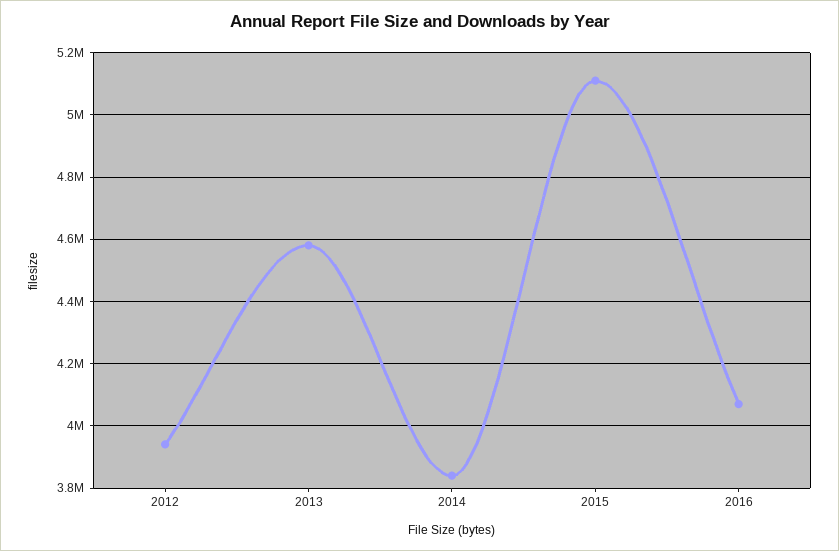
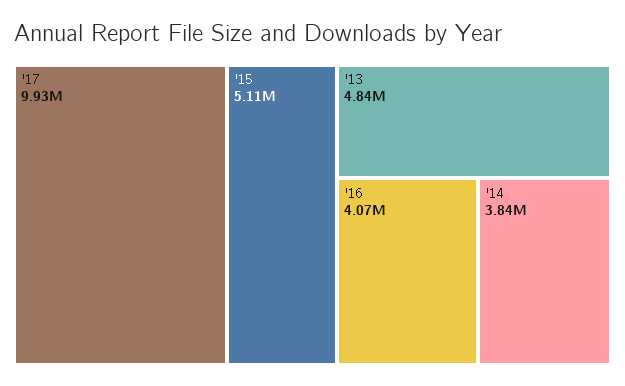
2012: 3940000 -> none
2013: 4580000 -> 4840000
'17: none -> 9930000

